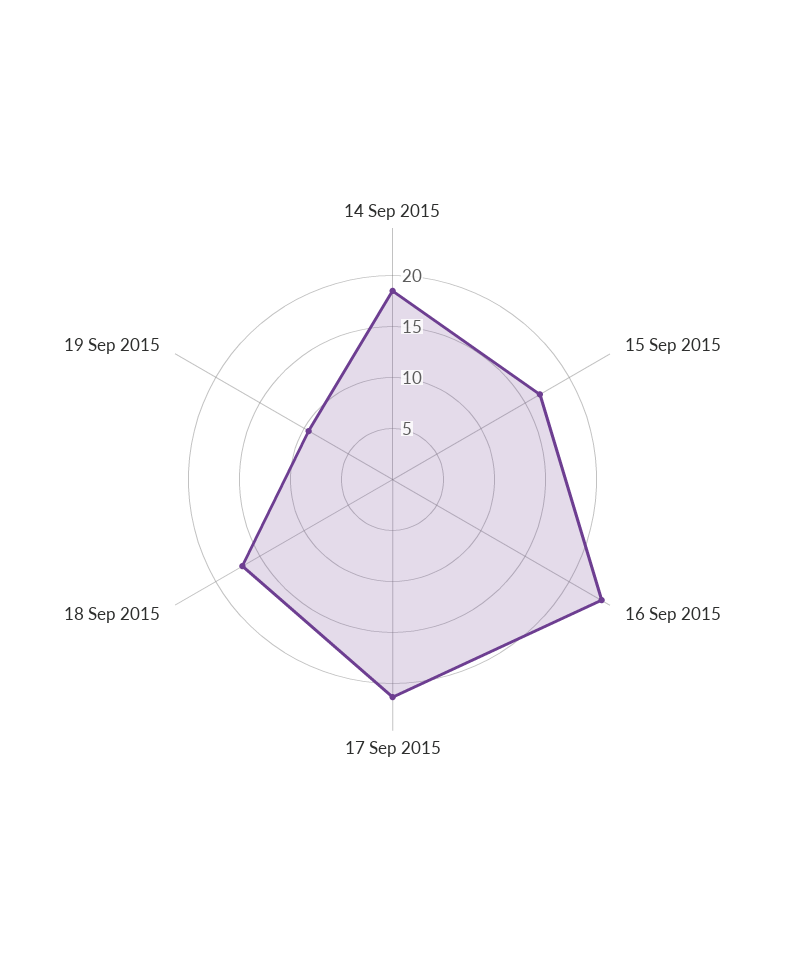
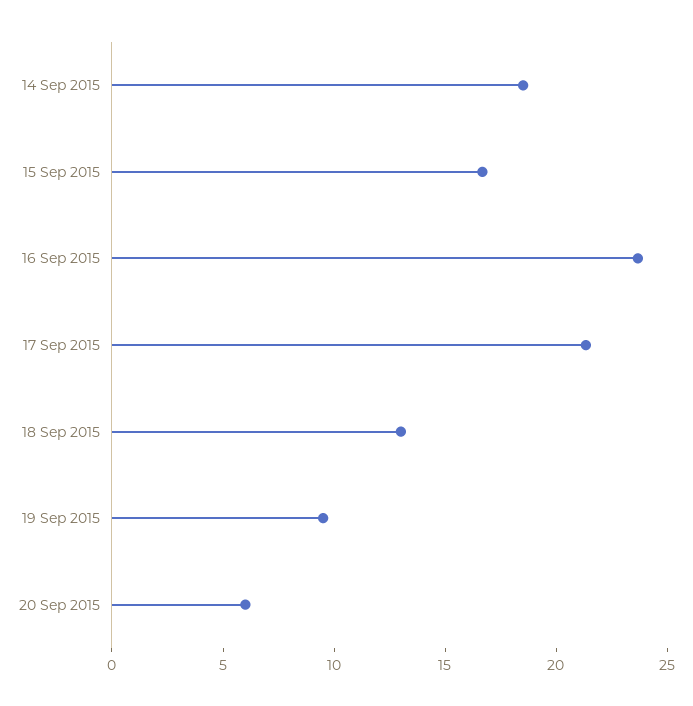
18 Sep 2015: 17 -> 13
20 Sep 2015: none -> 6

